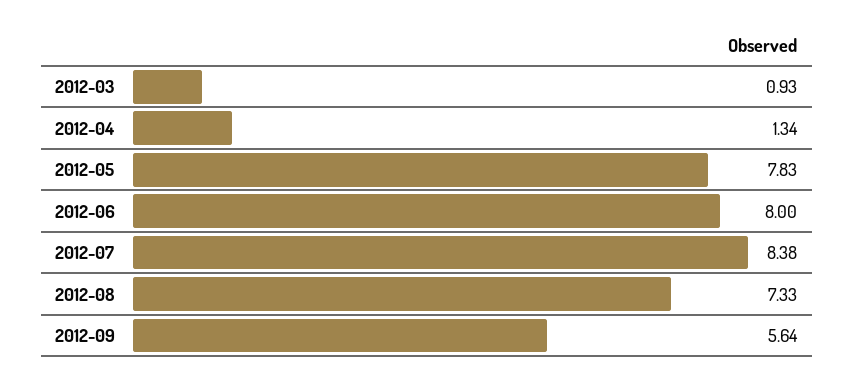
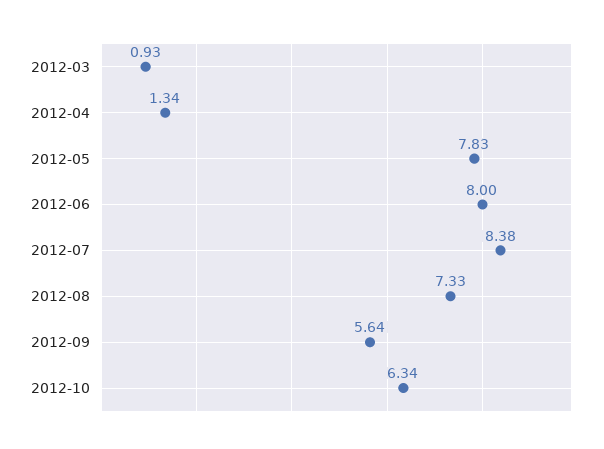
2012-10: none -> 6.34

